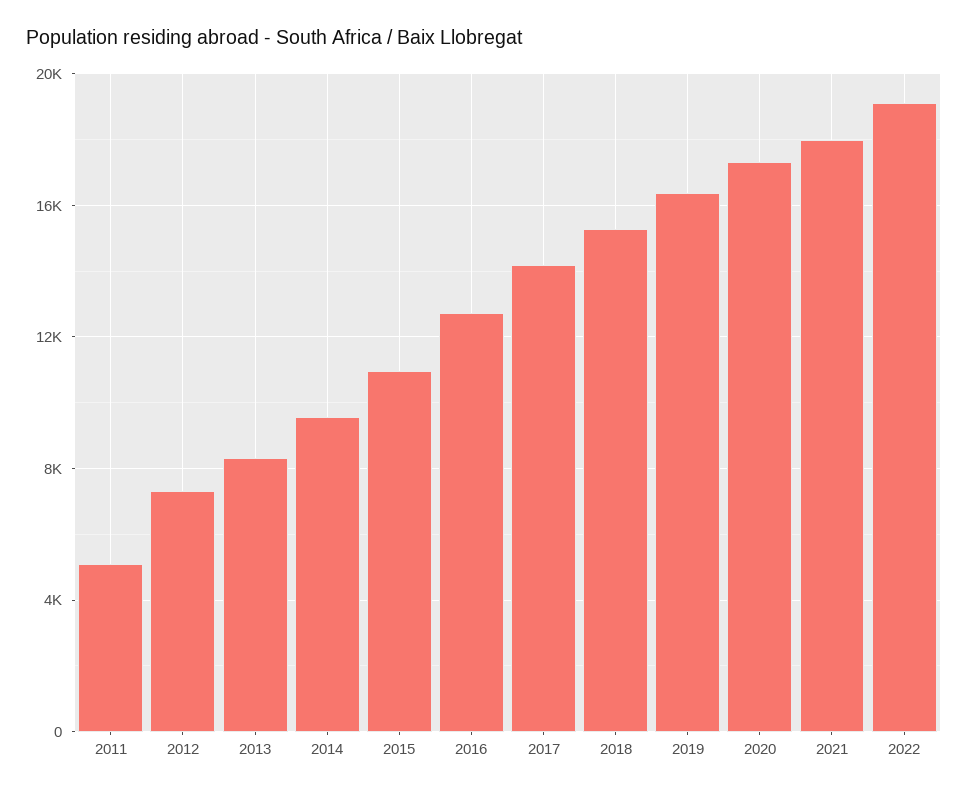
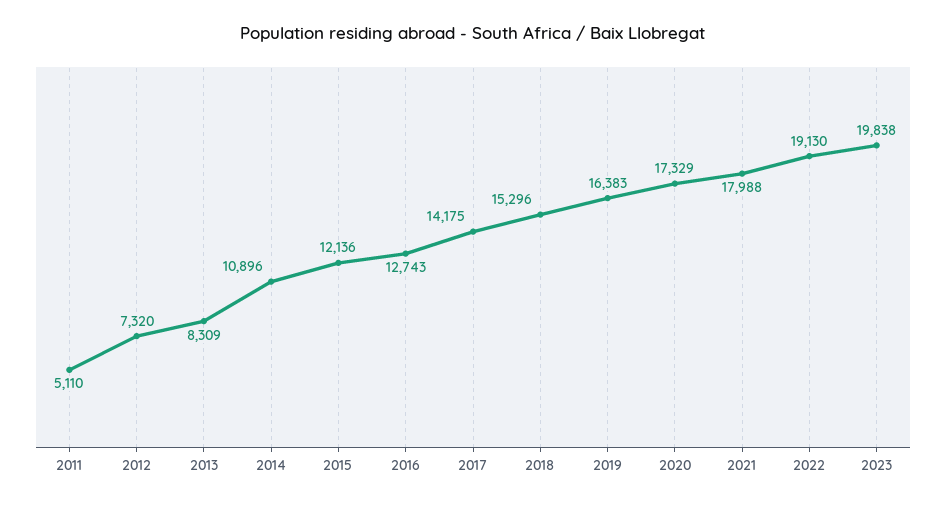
2014: 9500 -> 10896
2015: 11000 -> 12136
2023: none -> 19838

